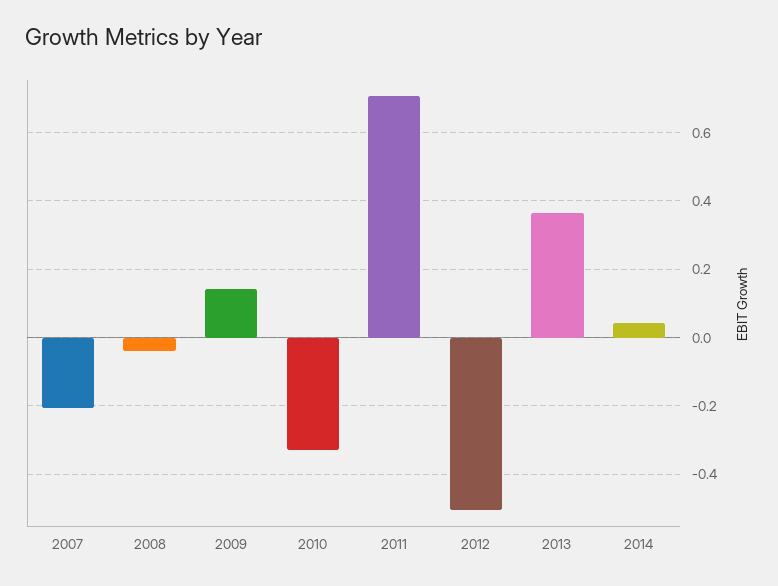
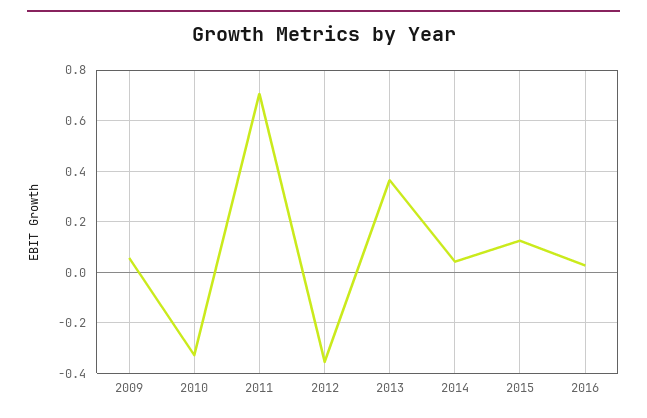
2007: -0.2 -> none
2008: -0.04 -> none
2009: 0.14 -> 0.05
2012: -0.5 -> -0.35
2015: none -> 0.125
2016: none -> 0.025

